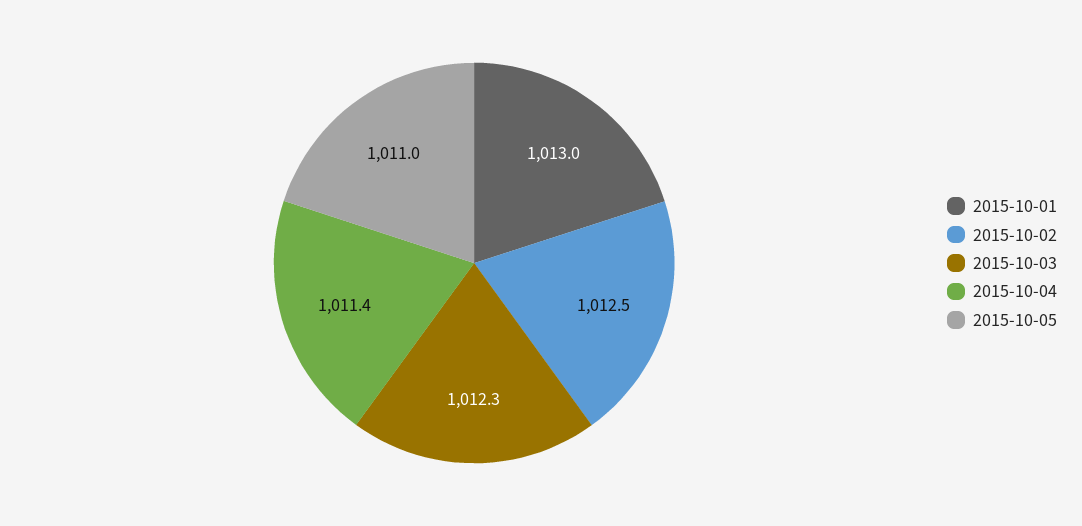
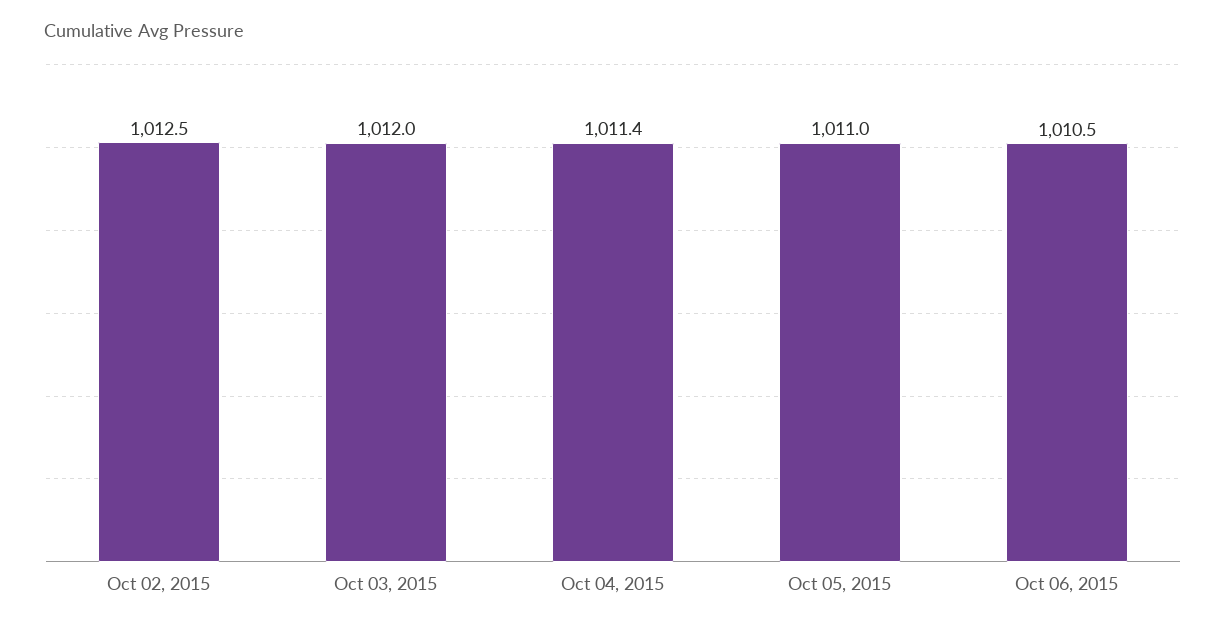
2015-10-01: 1013 -> none
2015-10-03: 1012.3 -> 1012
Oct 06, 2015: none -> 1010.5

